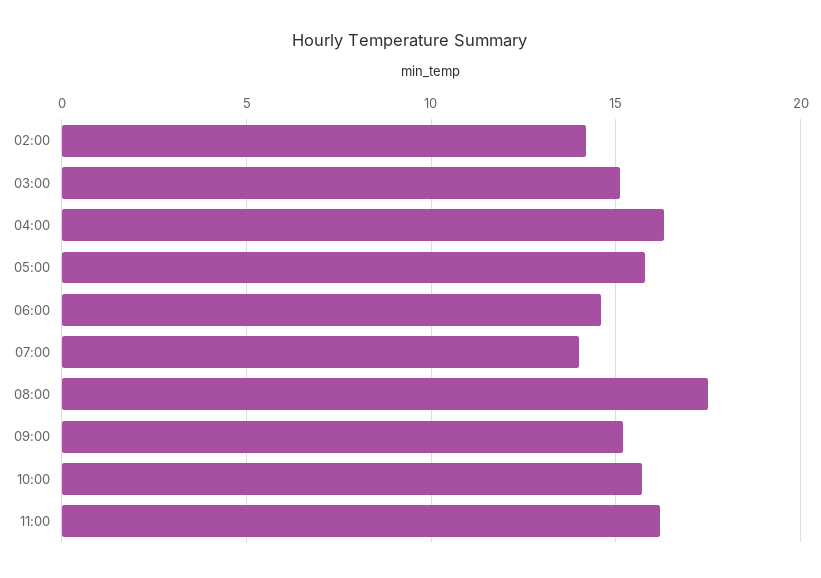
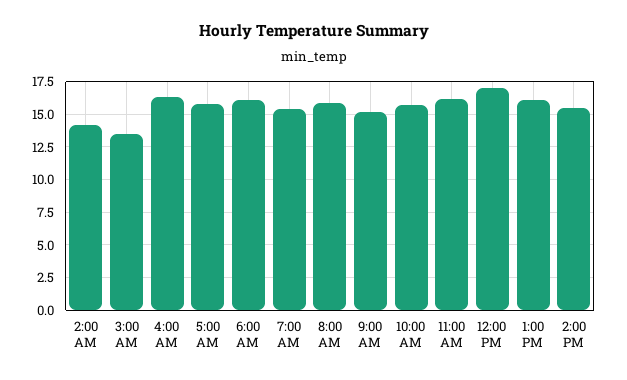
03:00: 15 -> 13.5
06:00: 14.5 -> 16
07:00: 14 -> 15.5
08:00: 17.5 -> 16
12:00 PM: none -> 17
1:00 PM: none -> 16
2:00 PM: none -> 15.5

